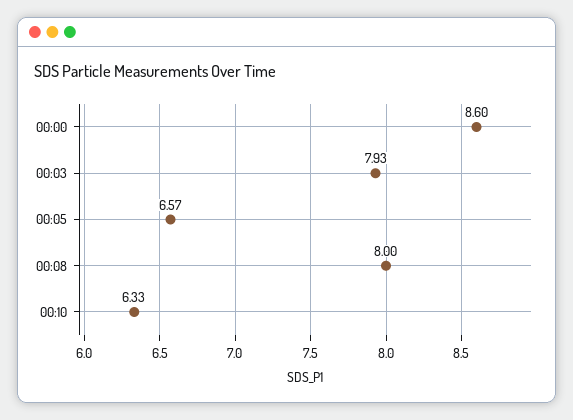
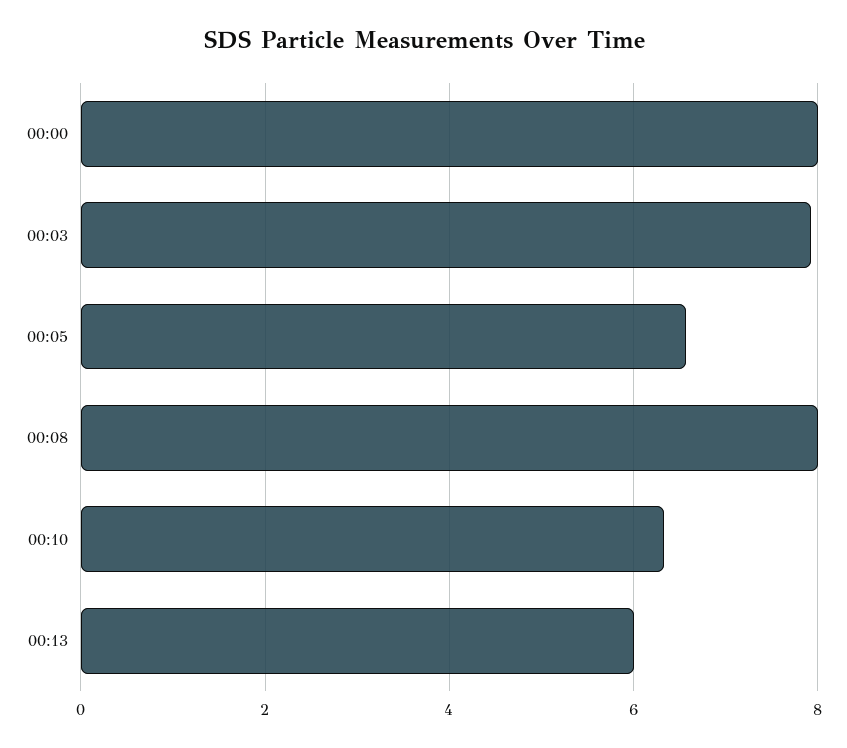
00:00: 8.6 -> 8
00:13: none -> 6

